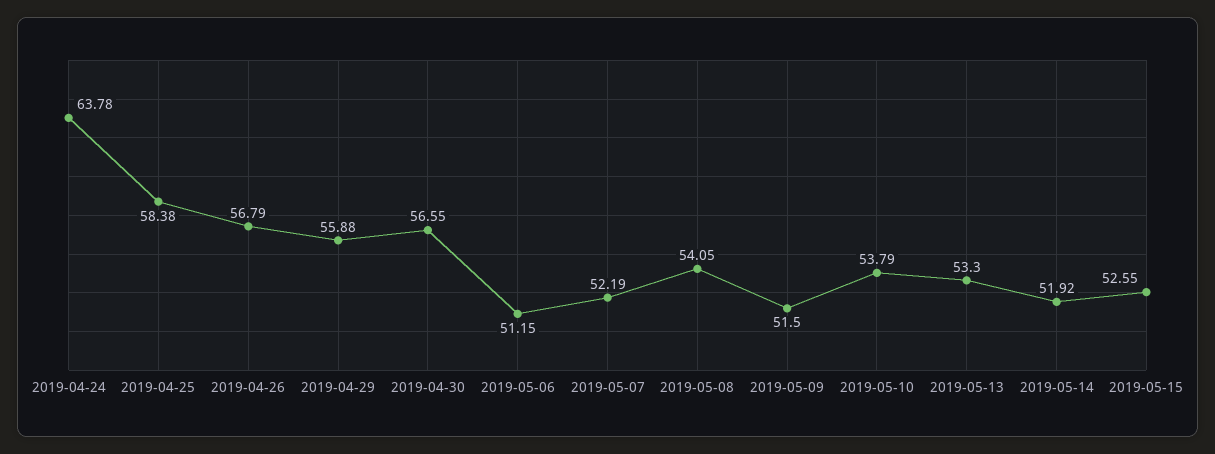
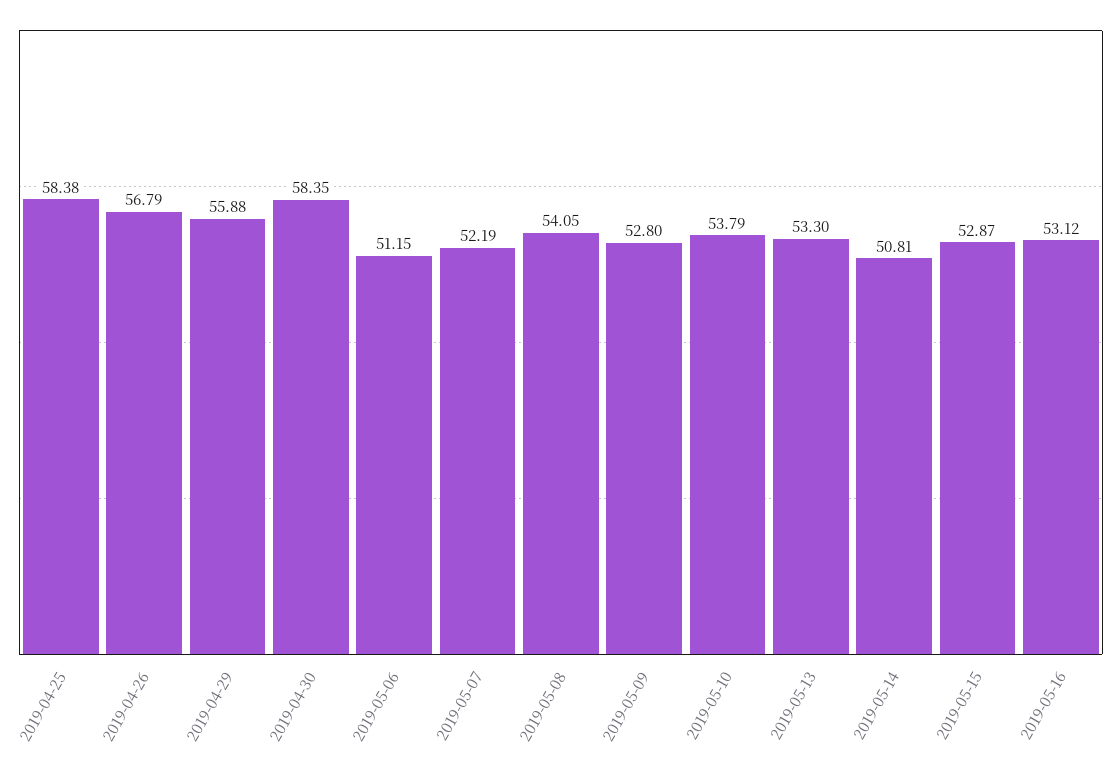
2019-04-24: 63.78 -> none
2019-04-30: 56.55 -> 58.35
2019-05-09: 51.5 -> 52.8
2019-05-14: 51.92 -> 50.81
2019-05-15: 52.55 -> 52.87
2019-05-16: none -> 53.12

